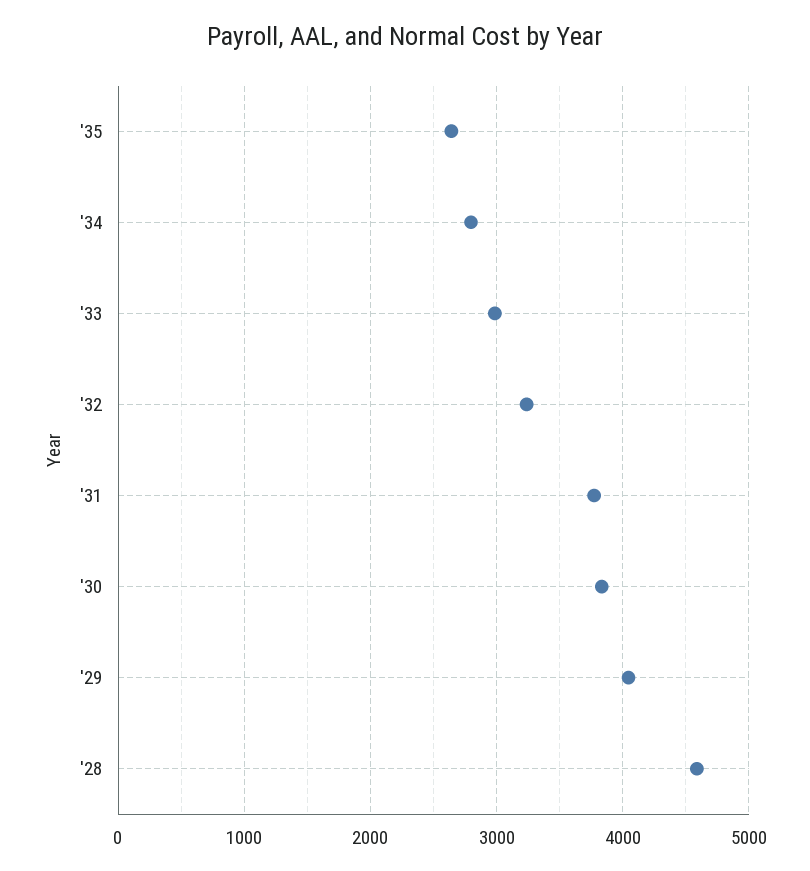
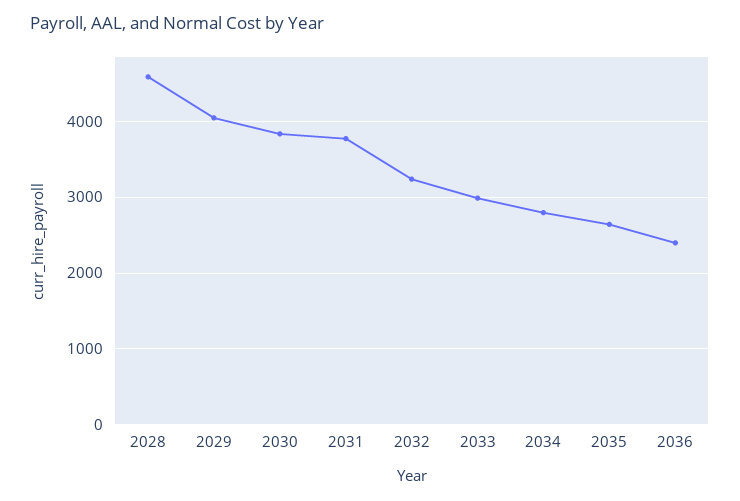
2036: none -> 2400

